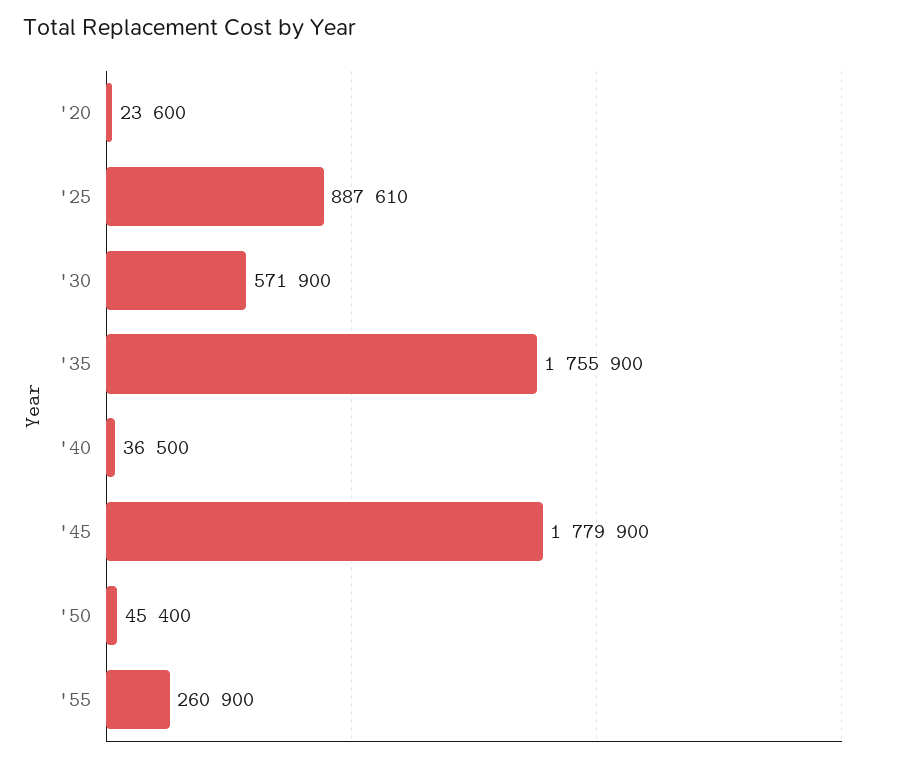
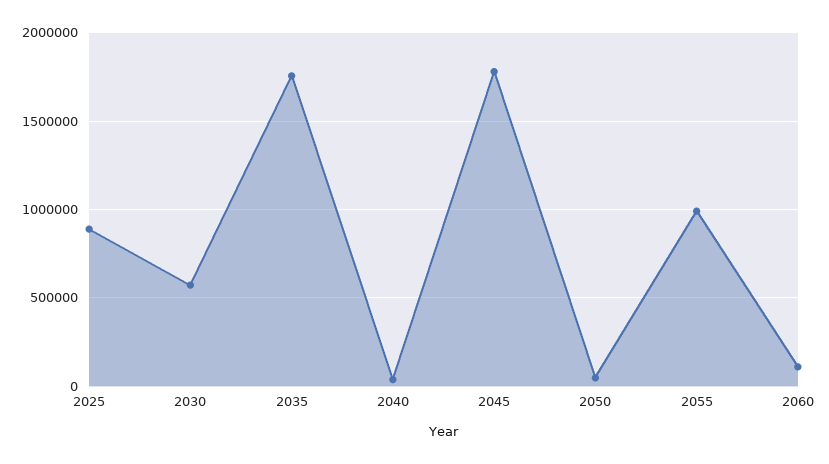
'20: 23600 -> none
'55: 260900 -> 1000000
2060: none -> 100000

